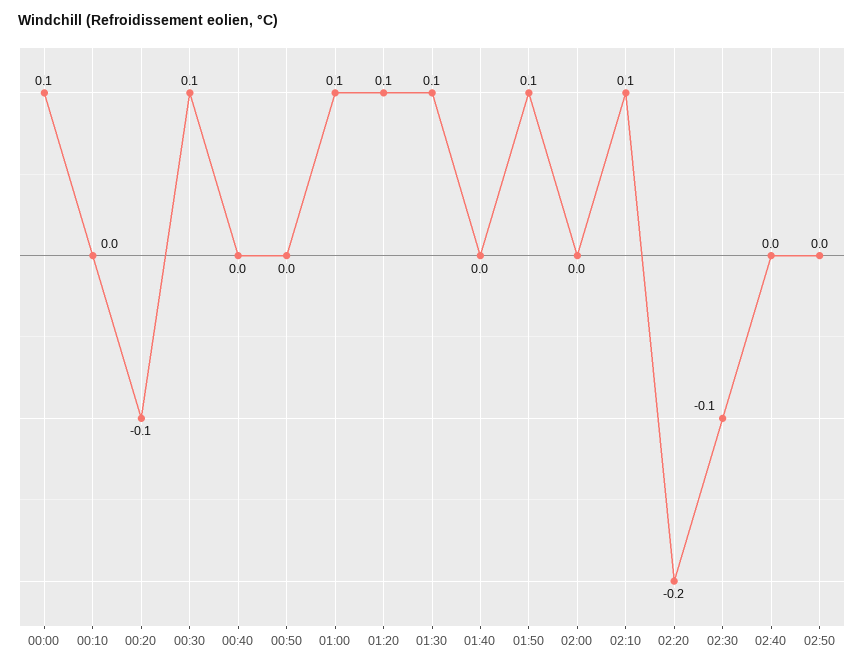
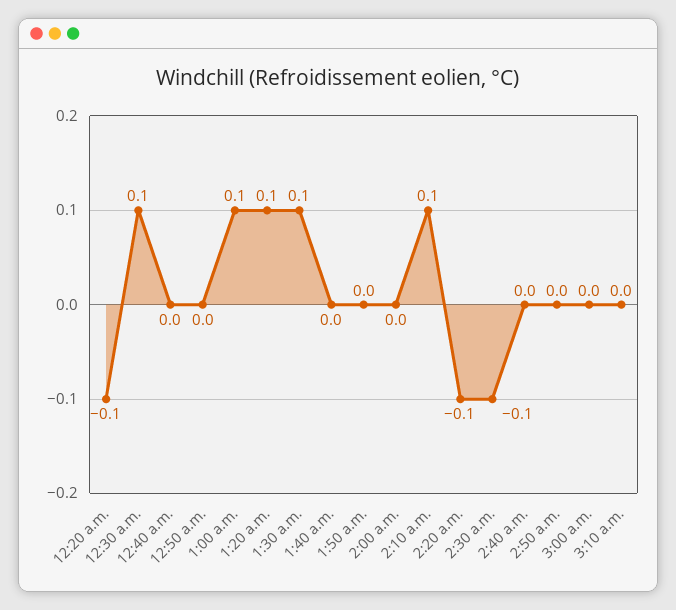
00:00: 0.1 -> none
00:10: 0 -> none
01:50: 0.1 -> 0
02:20: -0.2 -> -0.1
3:00 a.m.: none -> 0
3:10 a.m.: none -> 0

